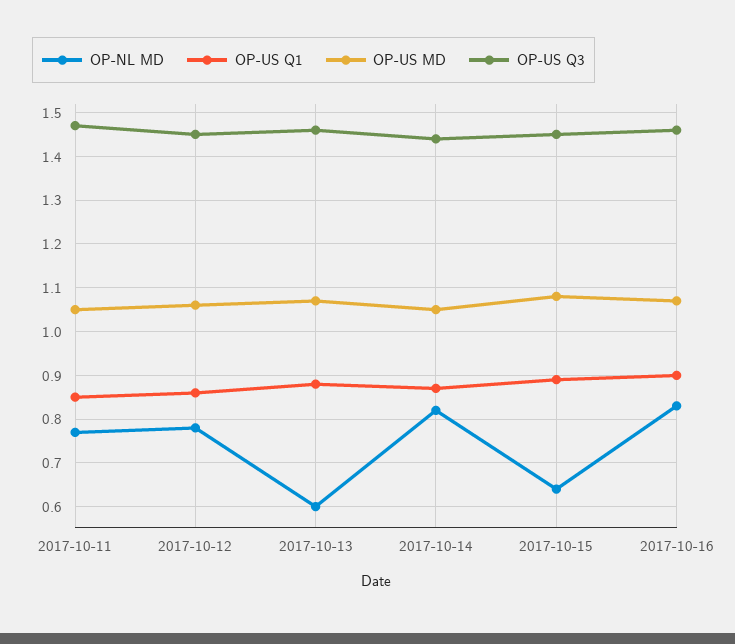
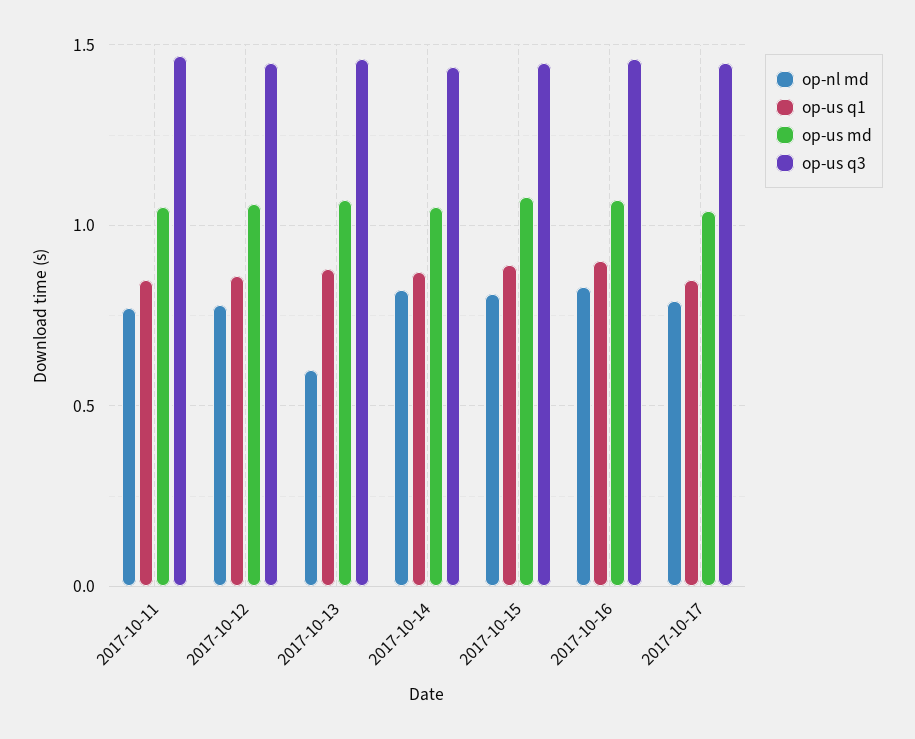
OP-NL MD, 2017-10-15: 0.65 -> 0.8
OP-NL MD, 2017-10-17: none -> 0.8
OP-US Q1, 2017-10-17: none -> 0.85
OP-US MD, 2017-10-17: none -> 1.05
OP-US Q3, 2017-10-17: none -> 1.45

